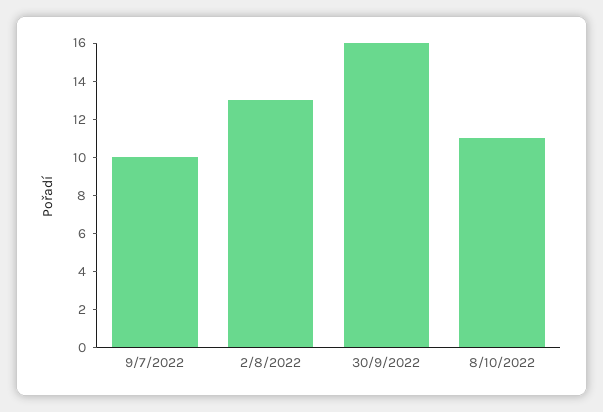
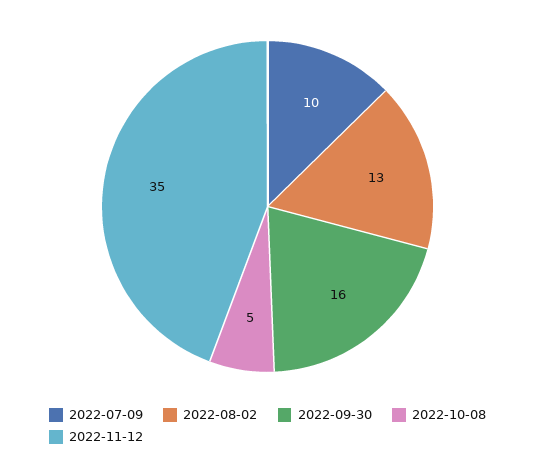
8/10/2022: 11 -> 5
2022-11-12: none -> 35

